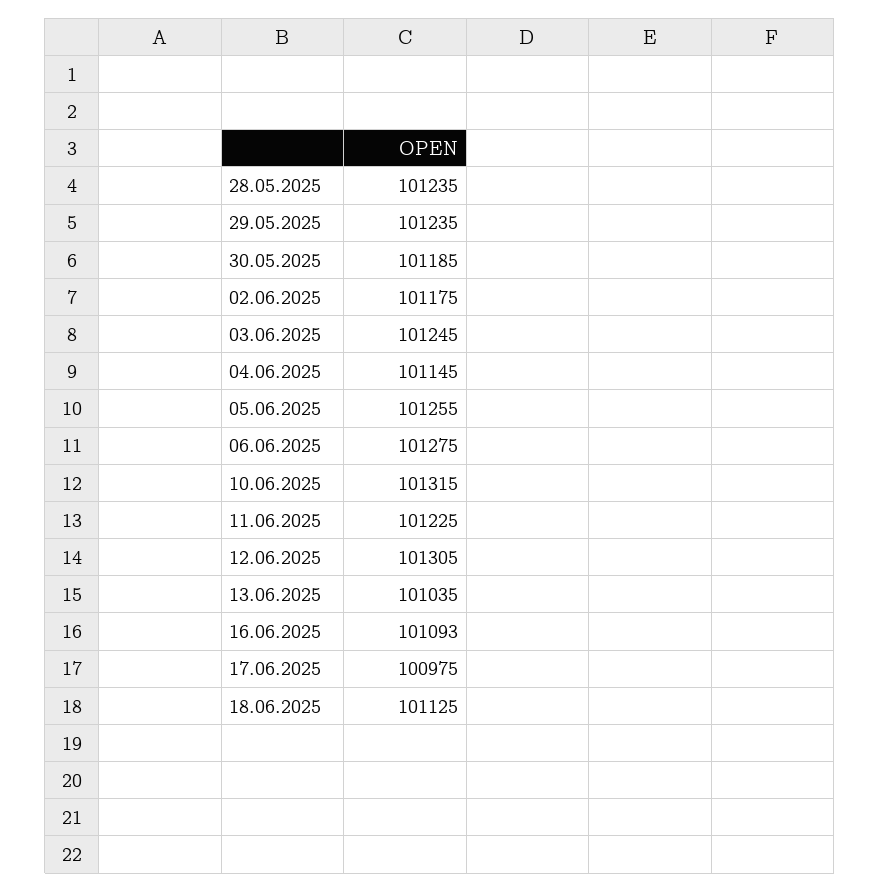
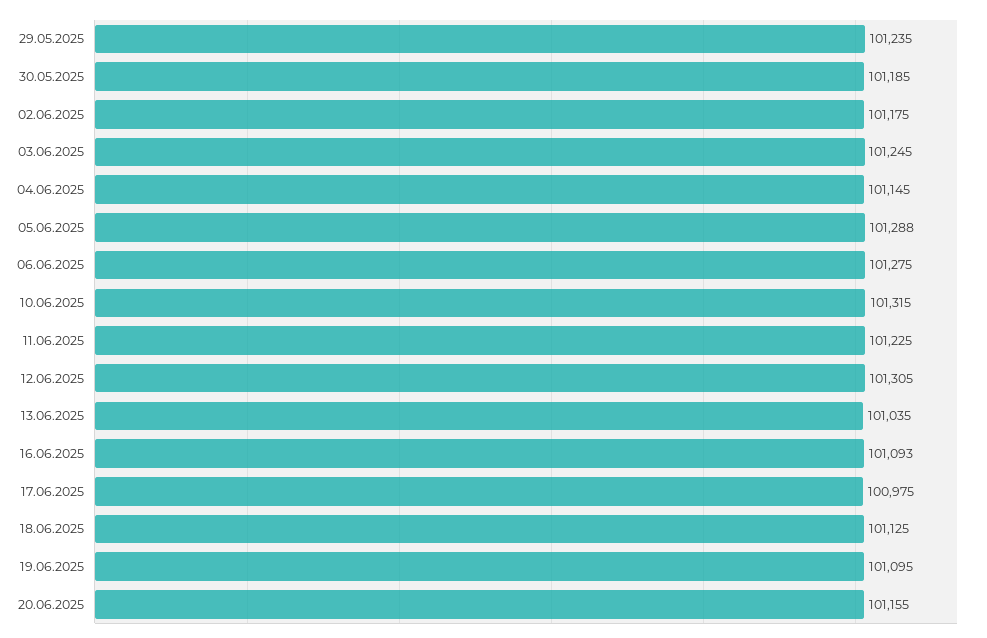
28.05.2025: 101235 -> none
05.06.2025: 101255 -> 101288
19.06.2025: none -> 101095
20.06.2025: none -> 101155

